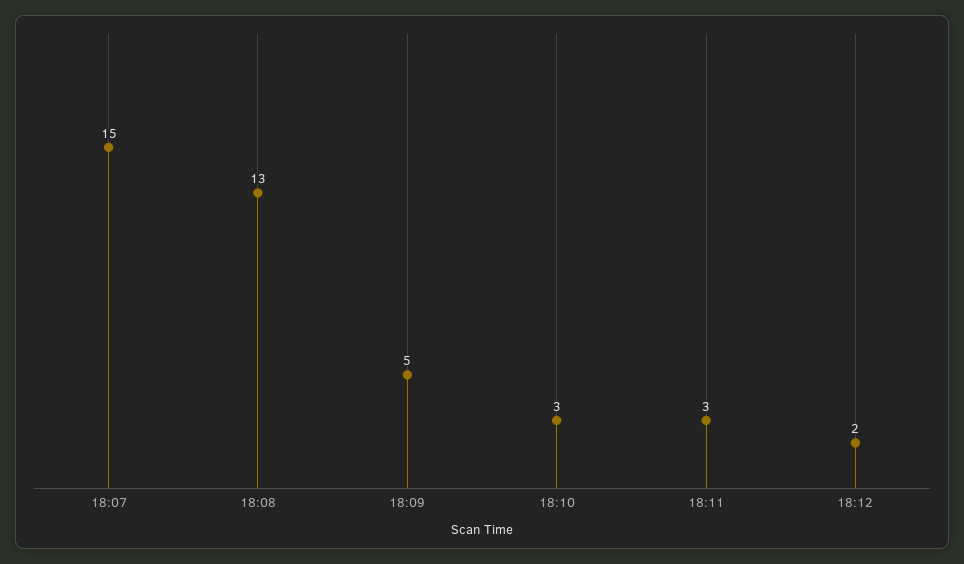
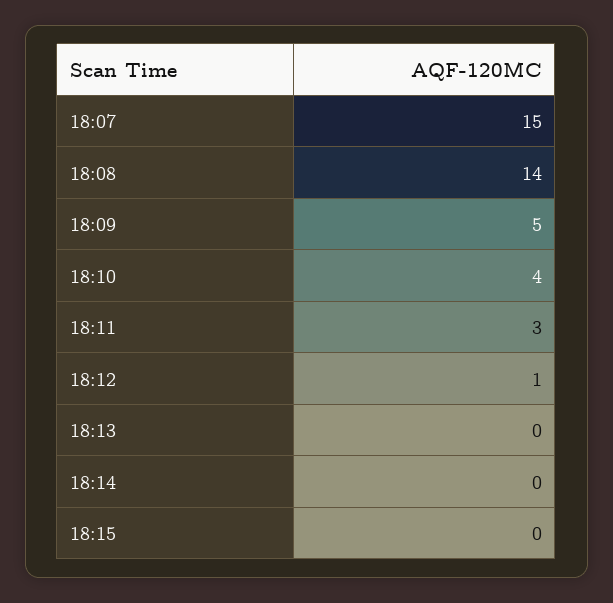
18:08: 13 -> 14
18:10: 3 -> 4
18:12: 2 -> 1
18:13: none -> 0
18:14: none -> 0
18:15: none -> 0

